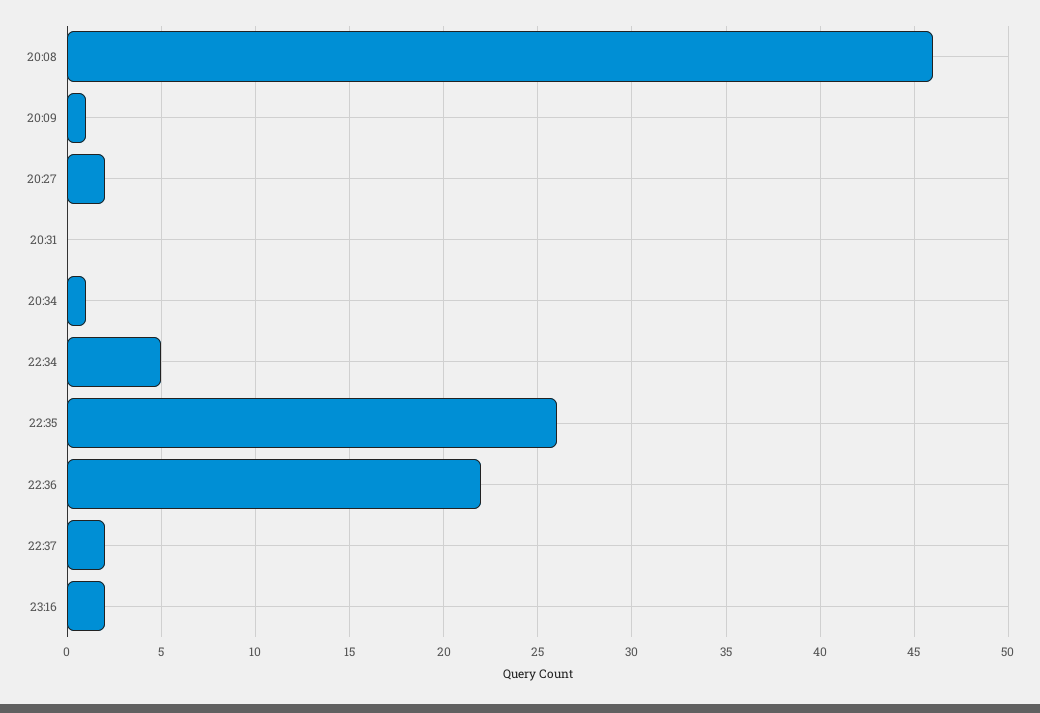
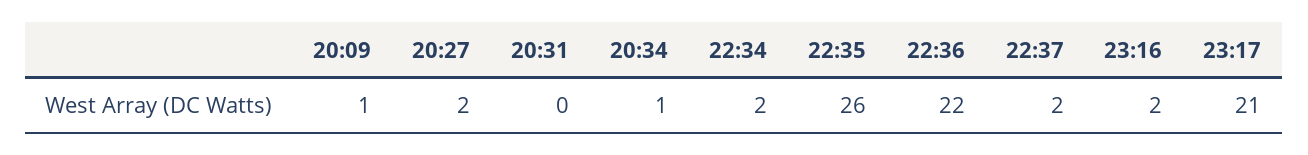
20:08: 46 -> none
22:34: 5 -> 2
23:17: none -> 21

